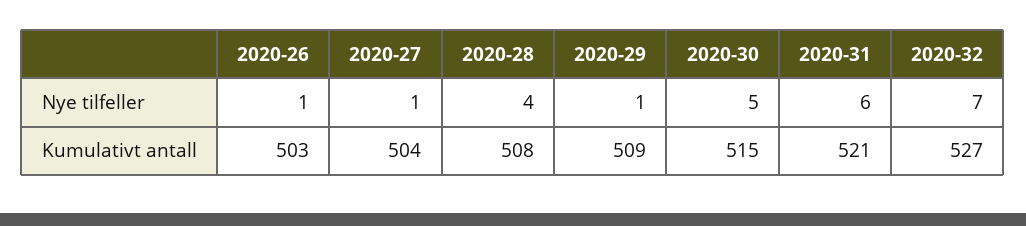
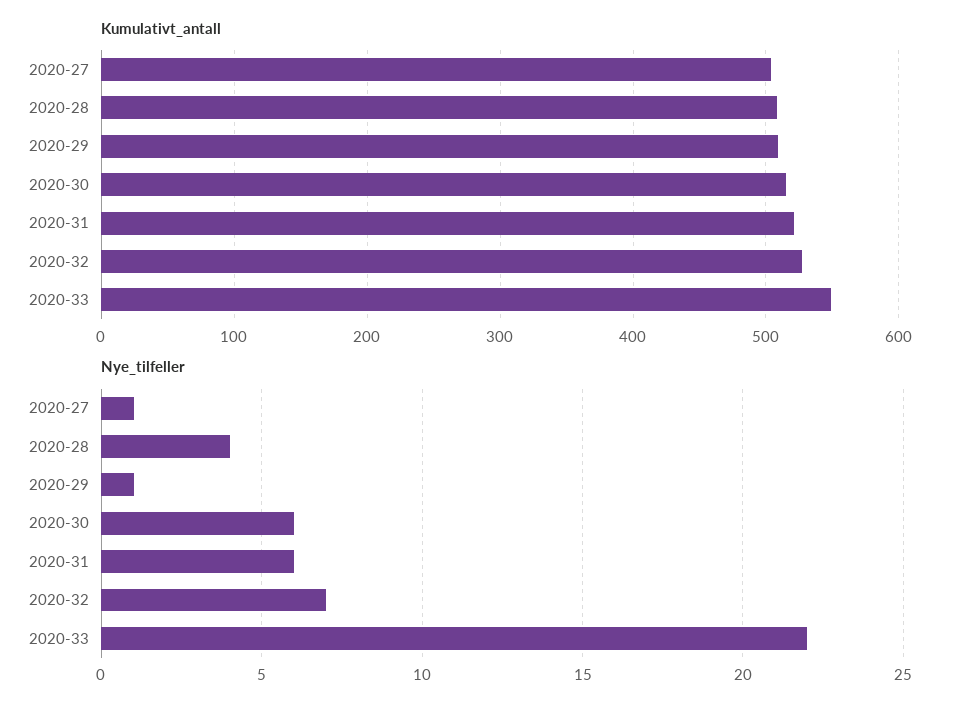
Nye tilfeller, 2020-26: 1 -> none
Nye tilfeller, 2020-30: 5 -> 6
Kumulativt antall, 2020-26: 503 -> none
Kumulativt antall, 2020-33: none -> 550
Nye tilfeller, 2020-33: none -> 22

